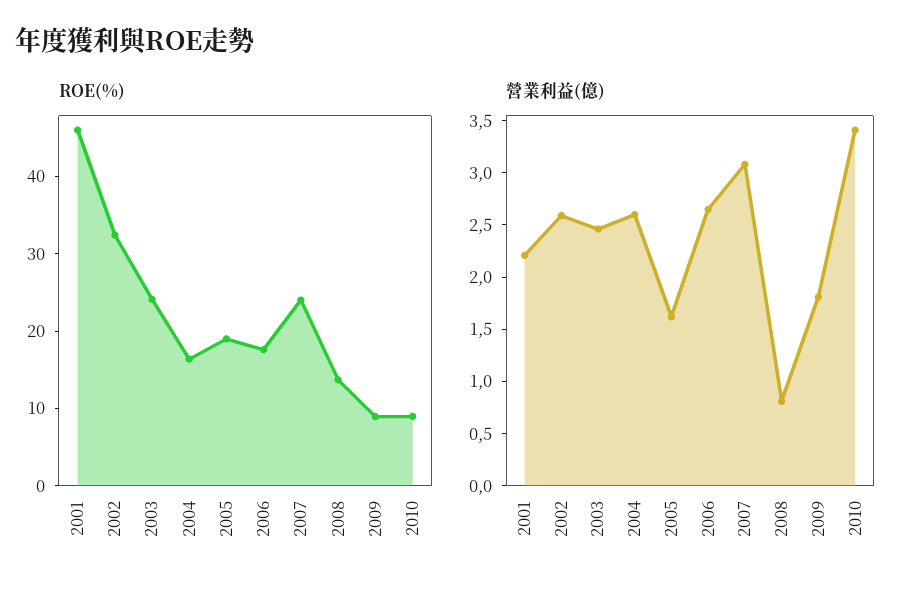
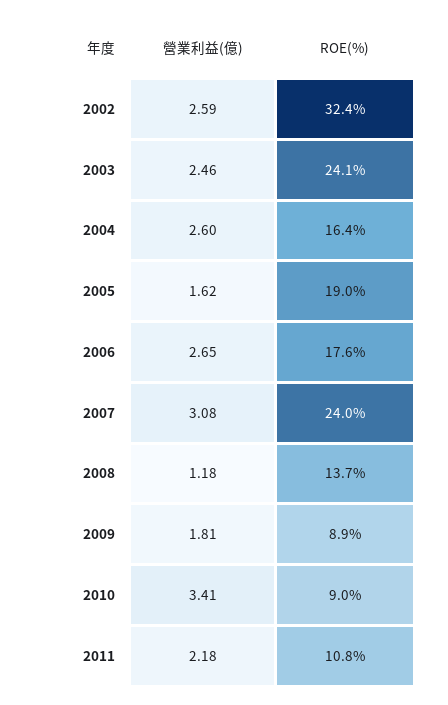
ROE(%), 2001: 46 -> none
營業利益(億), 2001: 2.2 -> none
營業利益(億), 2008: 0.8 -> 1.18
營業利益(億), 2011: none -> 2.18
ROE(%), 2011: none -> 10.8

